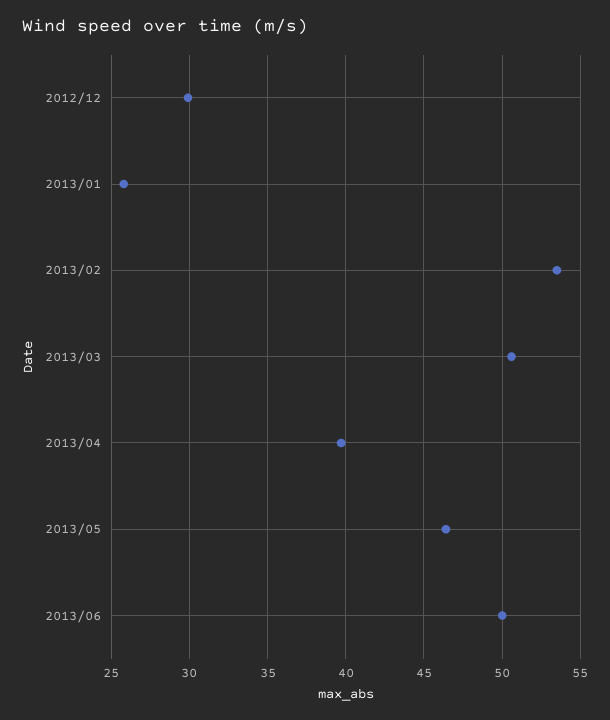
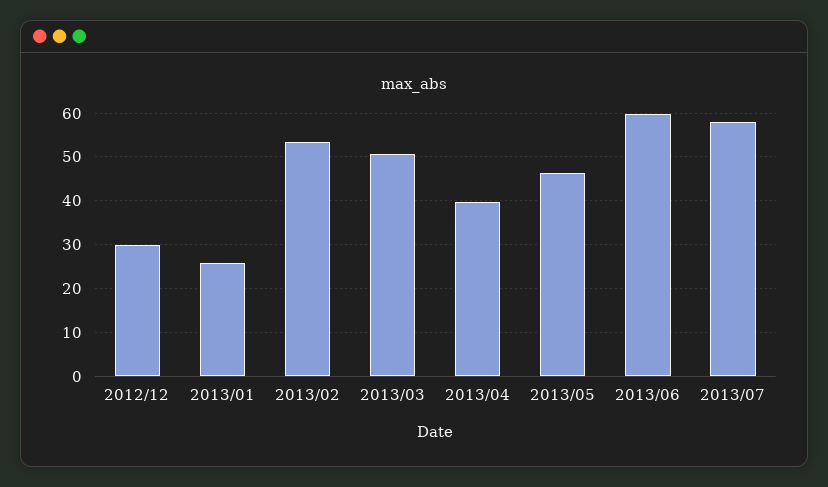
2013/06: 50 -> 60
2013/07: none -> 58

